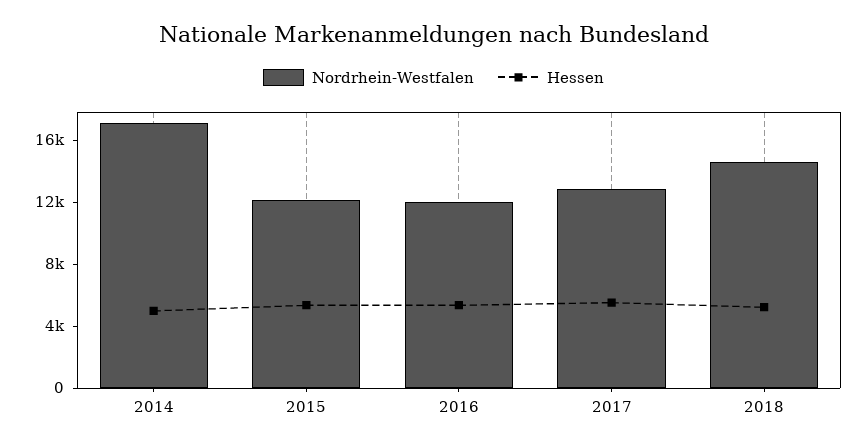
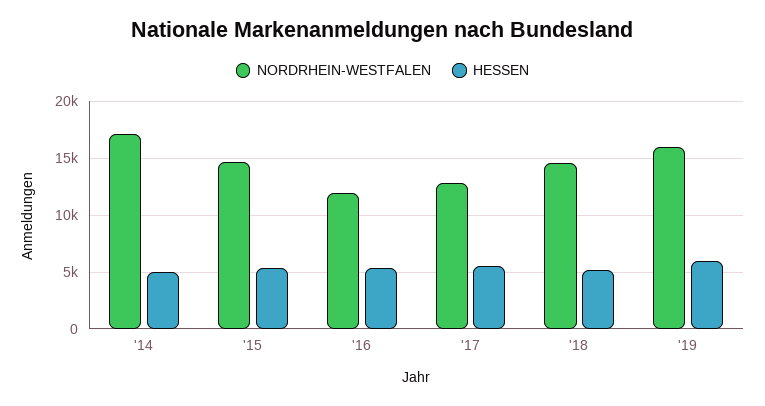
Nordrhein-Westfalen, 2015: 12000 -> 15000
Nordrhein-Westfalen, '19: none -> 16000
Hessen, '19: none -> 6000

